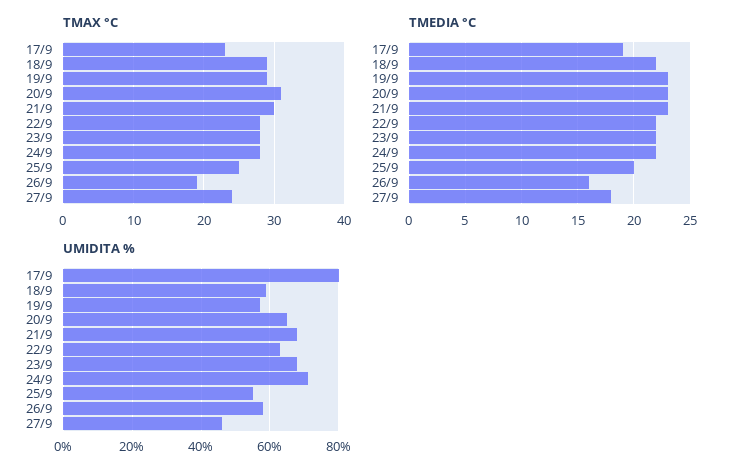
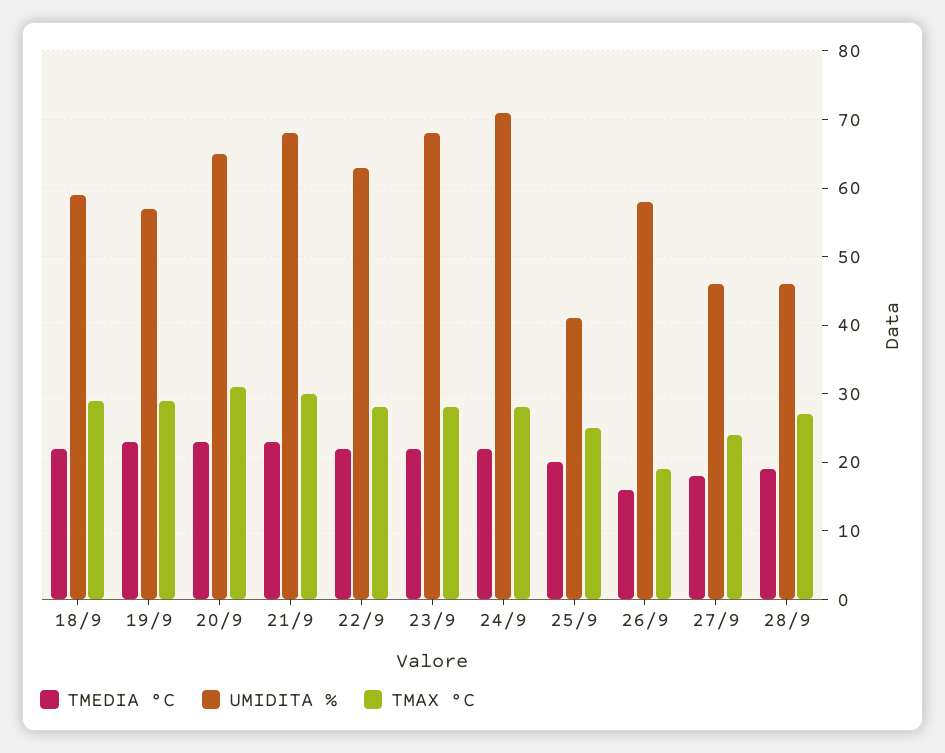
TMAX °C, 17/9: 23 -> none
TMEDIA °C, 17/9: 19 -> none
UMIDITA %, 17/9: 80 -> none
UMIDITA %, 25/9: 55 -> 41
TMEDIA °C, 28/9: none -> 19
UMIDITA %, 28/9: none -> 46
TMAX °C, 28/9: none -> 27

